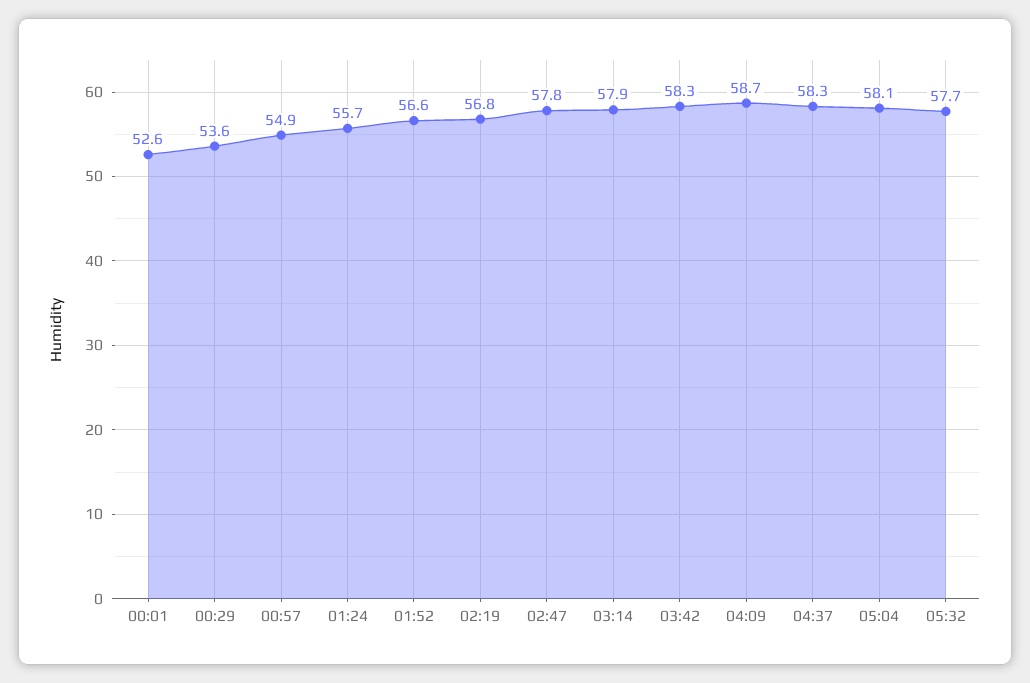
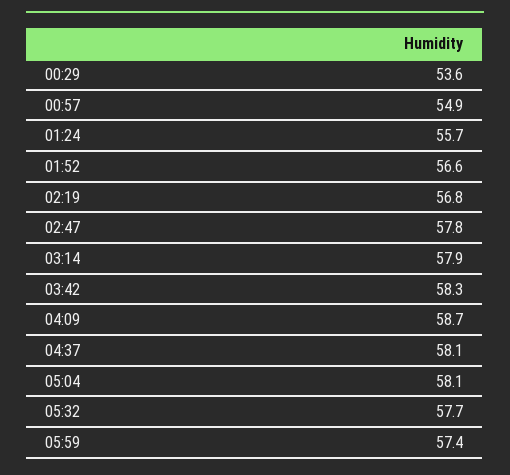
00:01: 52.6 -> none
04:37: 58.3 -> 58.1
05:59: none -> 57.4

